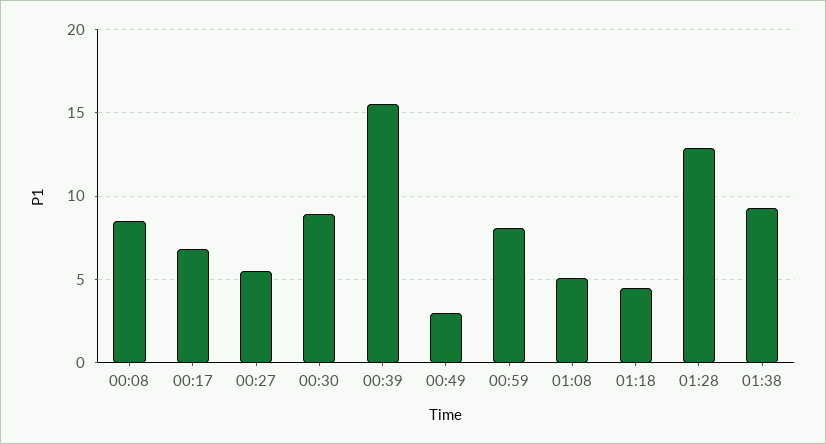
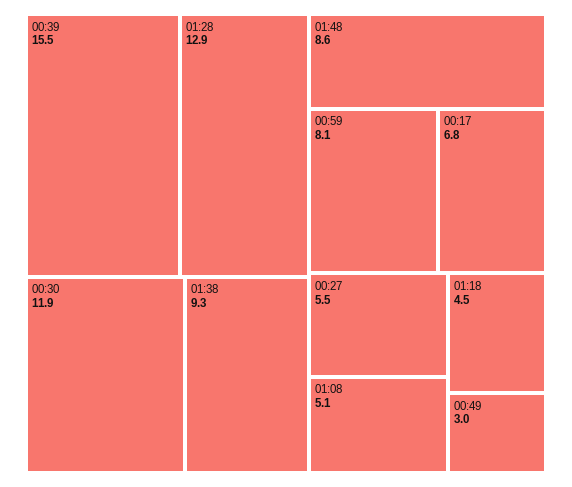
00:08: 8.5 -> none
00:30: 9 -> 11.9
01:48: none -> 8.6

